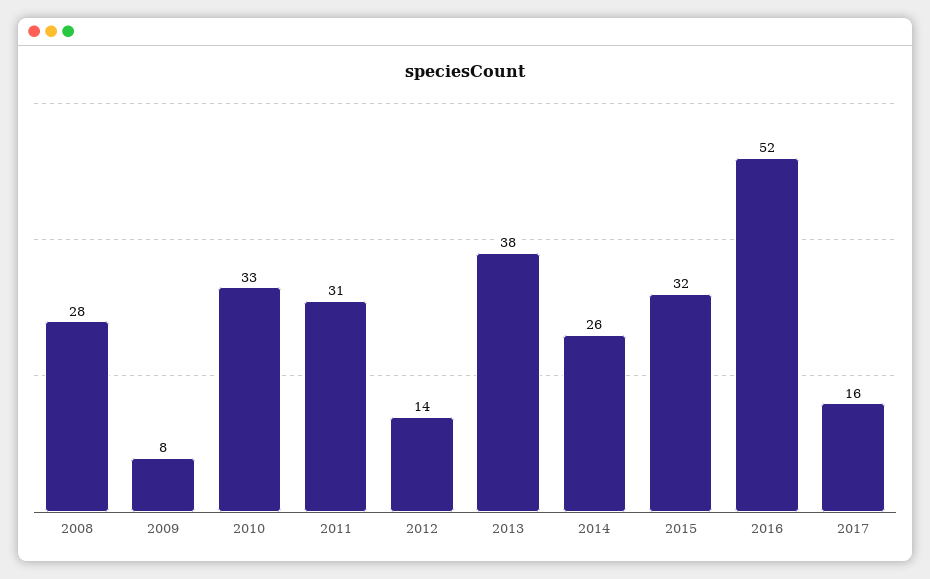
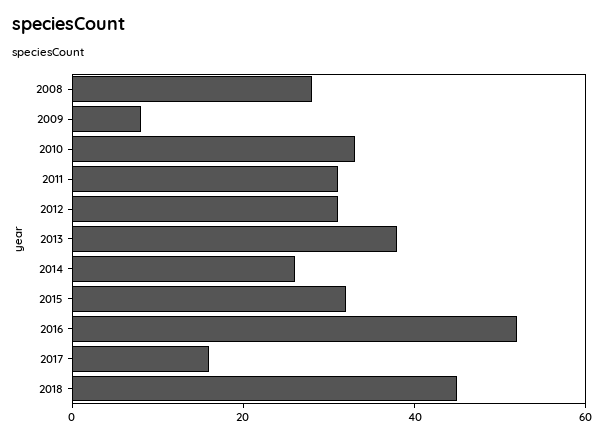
2012: 14 -> 30
2018: none -> 45

